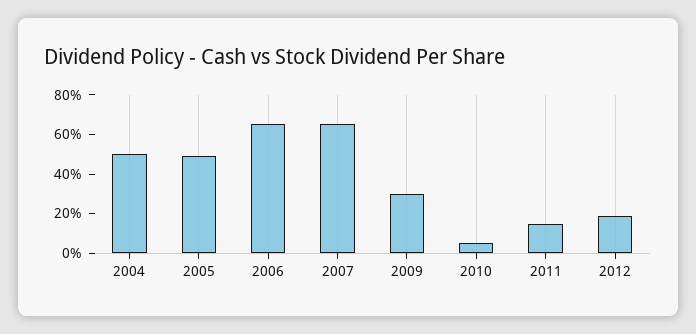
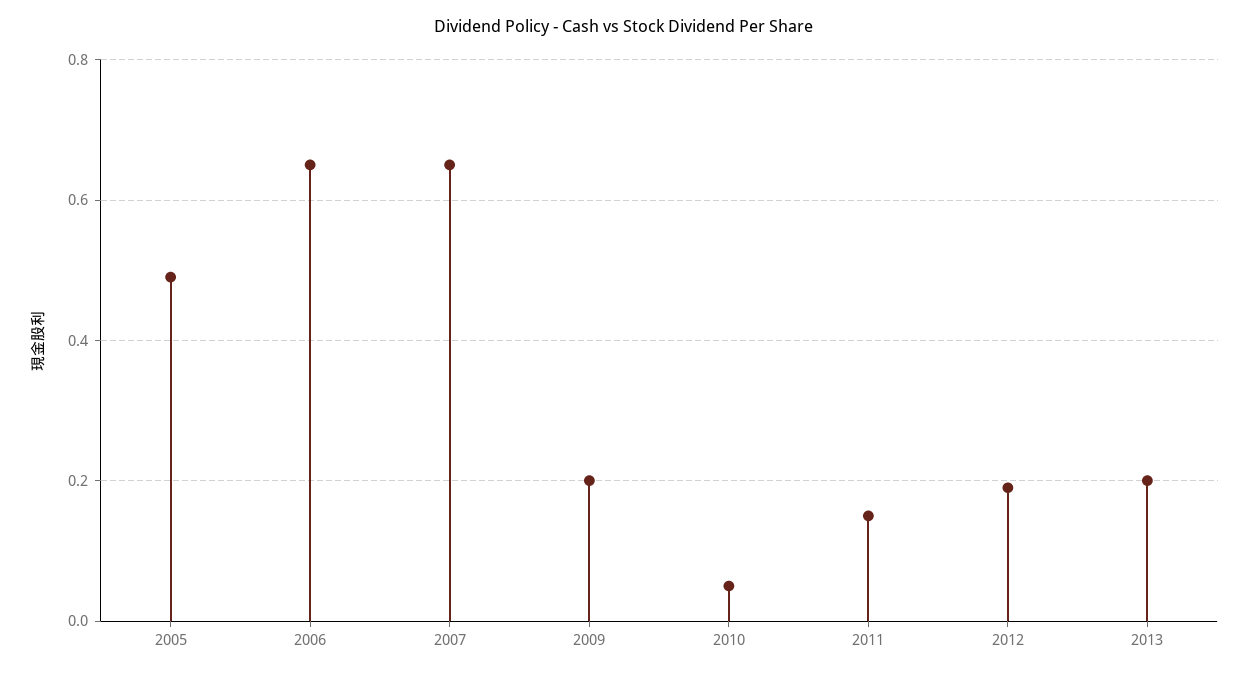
2004: 0.5 -> none
2009: 0.3 -> 0.2
2013: none -> 0.2

